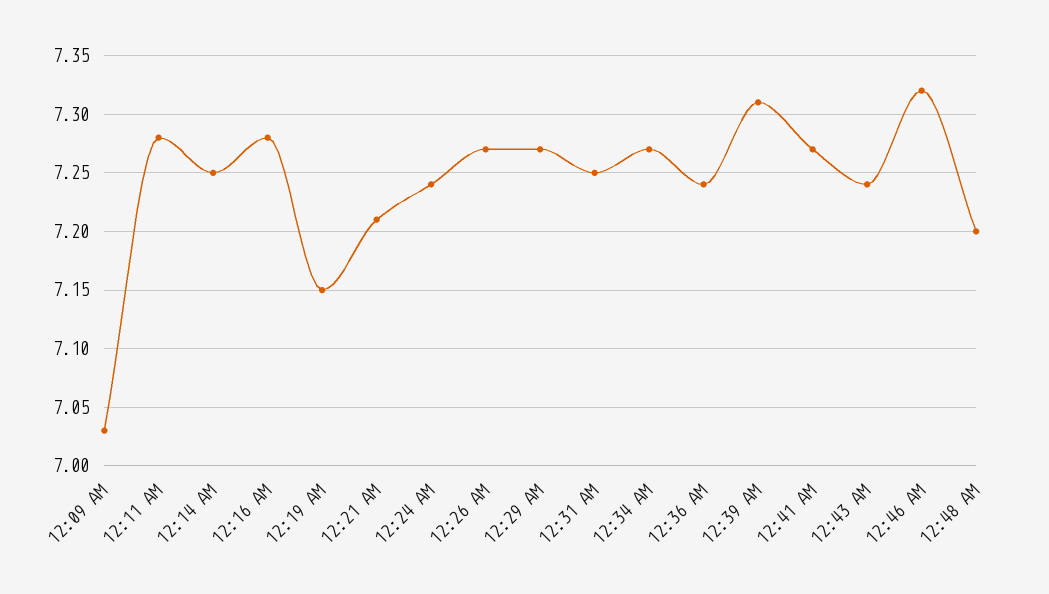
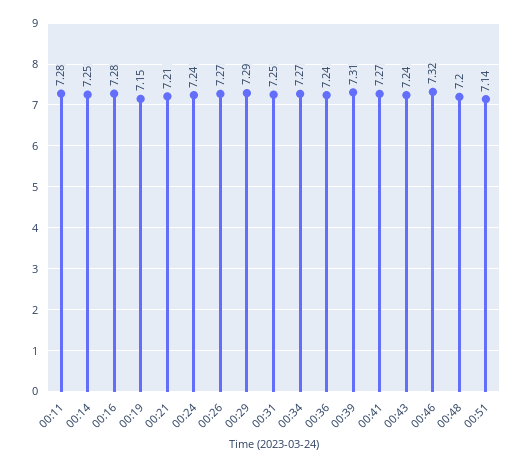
12:09 AM: 7.03 -> none
12:29 AM: 7.27 -> 7.29
00:51: none -> 7.14

